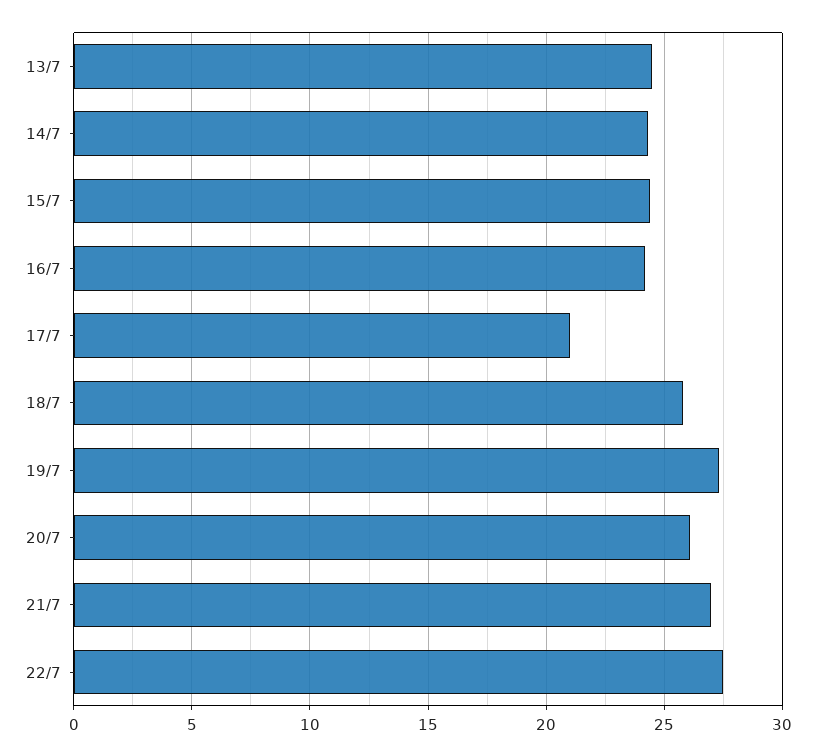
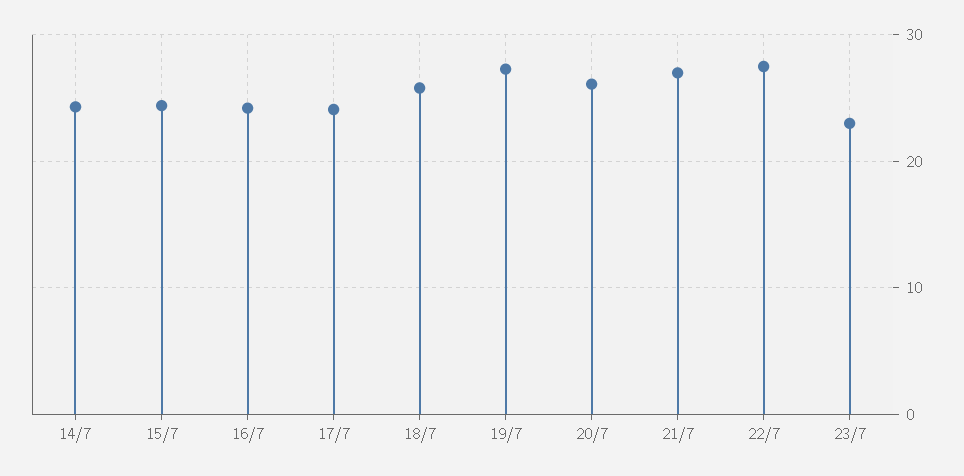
13/7: 24.5 -> none
17/7: 21 -> 24
23/7: none -> 23

